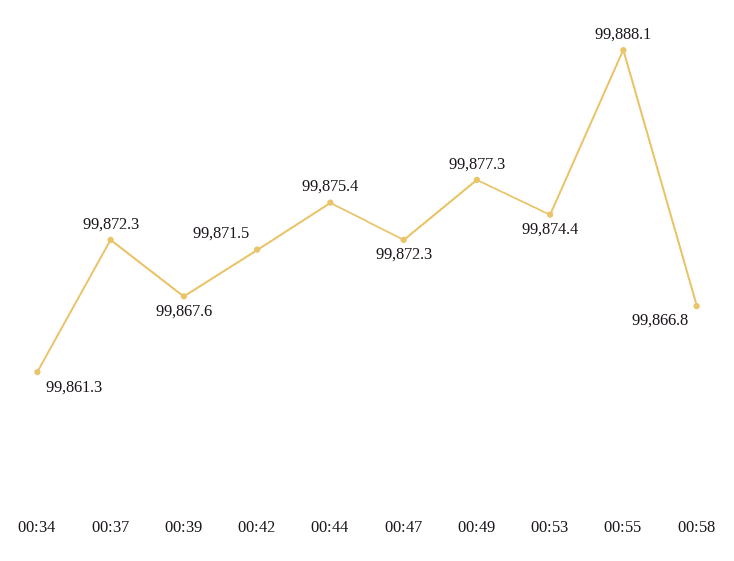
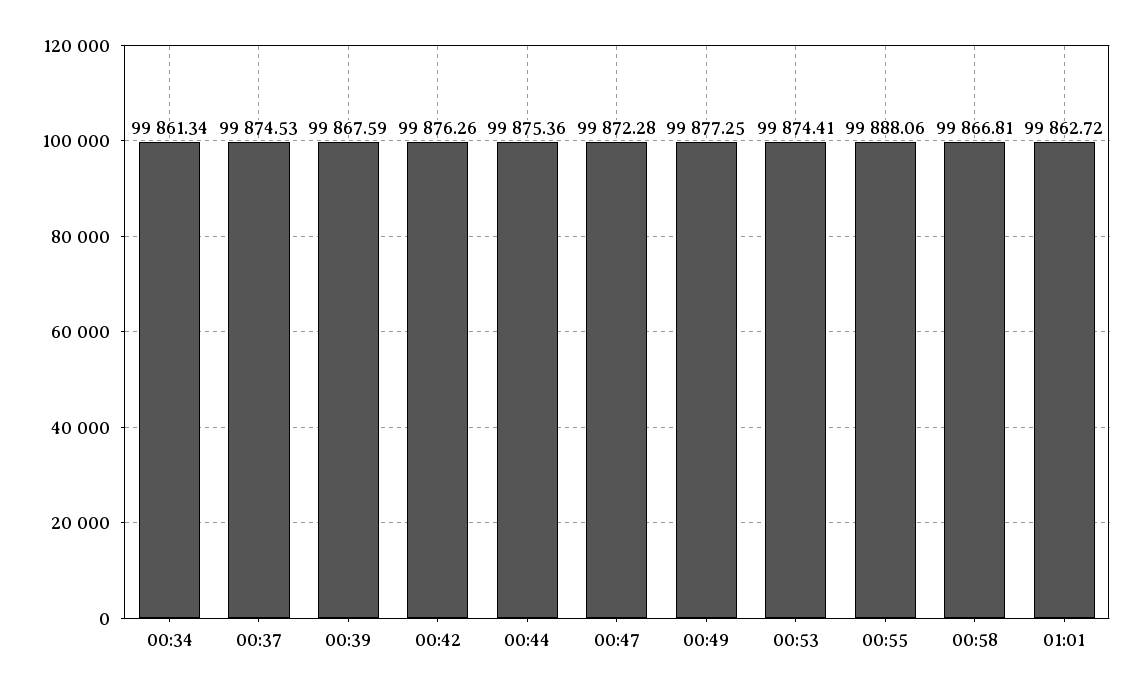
00:37: 99872.3 -> 99874.53
00:42: 99871.5 -> 99876.26
01:01: none -> 99862.72

